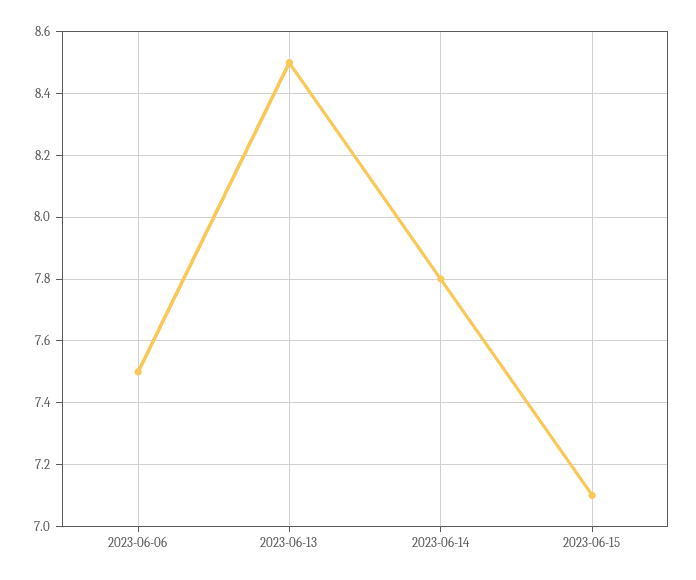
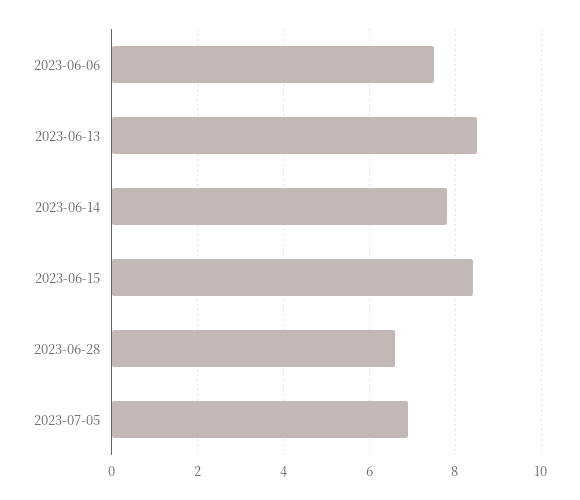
2023-06-15: 7.1 -> 8.5
2023-06-28: none -> 6.5
2023-07-05: none -> 7

